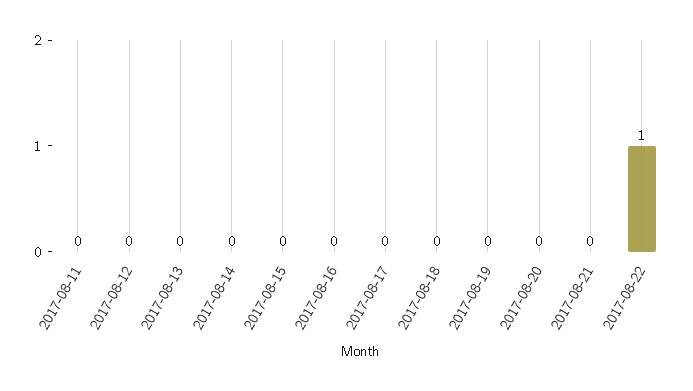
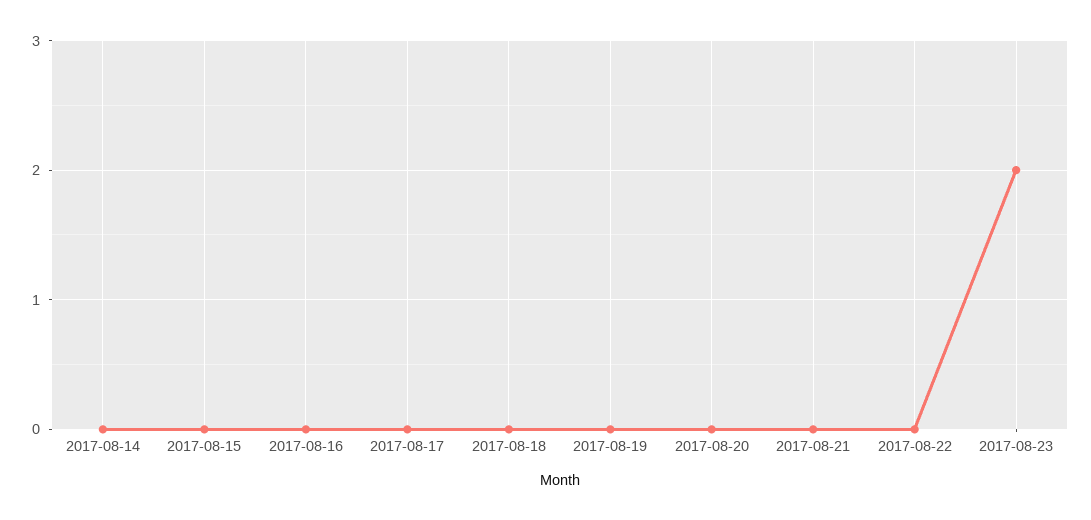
2017-08-11: 0 -> none
2017-08-12: 0 -> none
2017-08-13: 0 -> none
2017-08-22: 1 -> 0
2017-08-23: none -> 2

